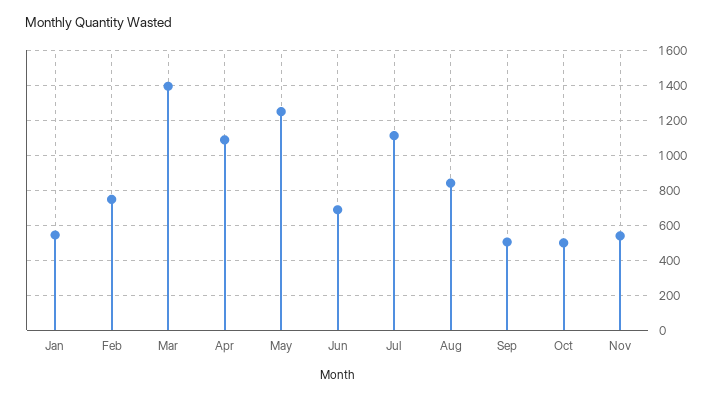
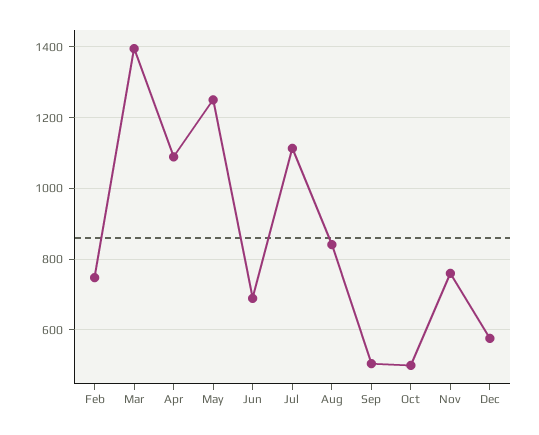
Jan: 550 -> none
Nov: 550 -> 760
Dec: none -> 580

